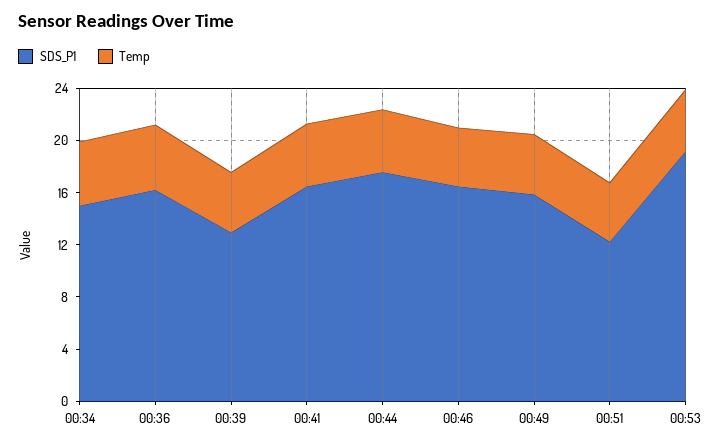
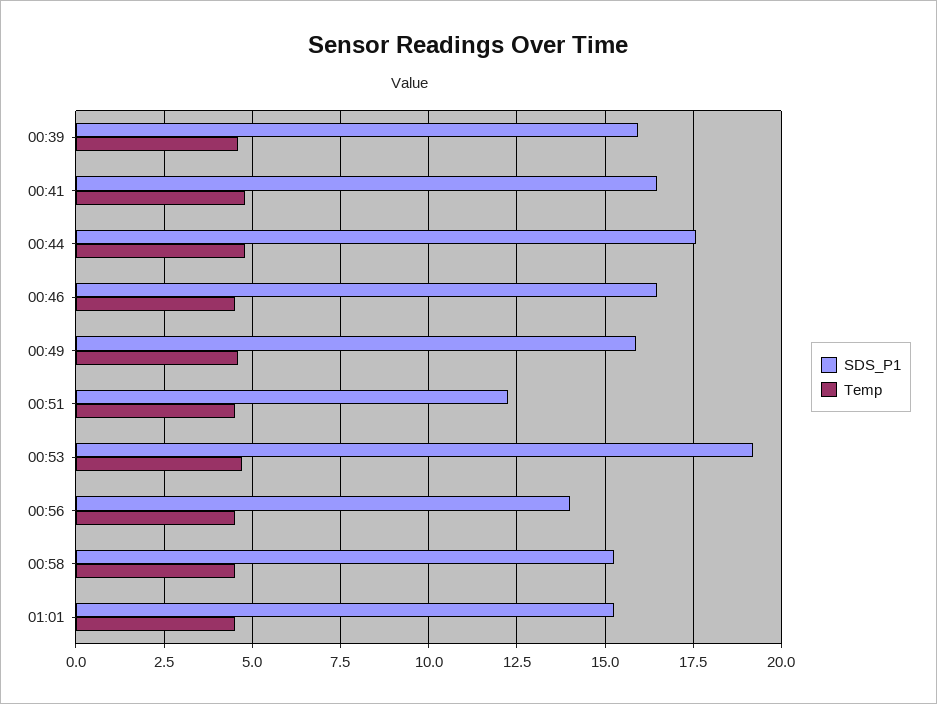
SDS_P1, 00:34: 15 -> none
Temp, 00:34: 5 -> none
SDS_P1, 00:36: 16 -> none
Temp, 00:36: 5 -> none
SDS_P1, 00:39: 13 -> 16
SDS_P1, 00:56: none -> 14
Temp, 00:56: none -> 4.5
SDS_P1, 00:58: none -> 15.25
Temp, 00:58: none -> 4.5
SDS_P1, 01:01: none -> 15.25
Temp, 01:01: none -> 4.5

